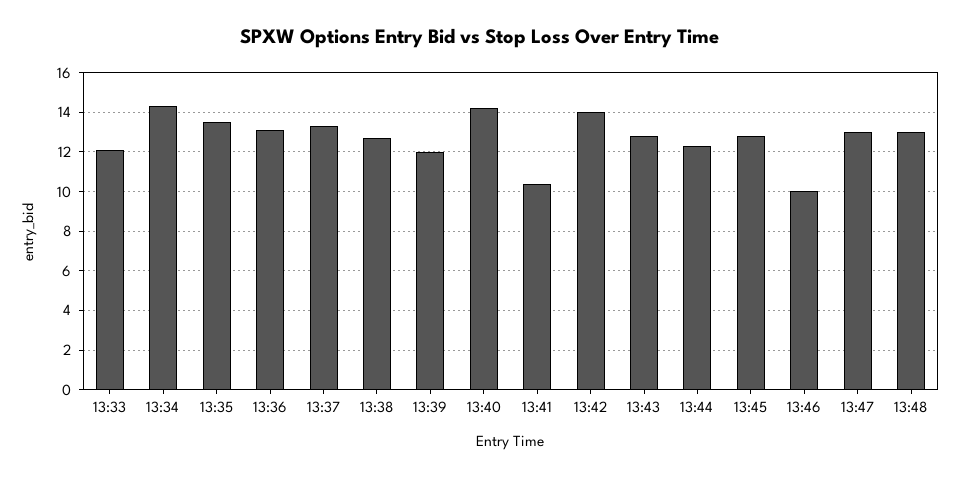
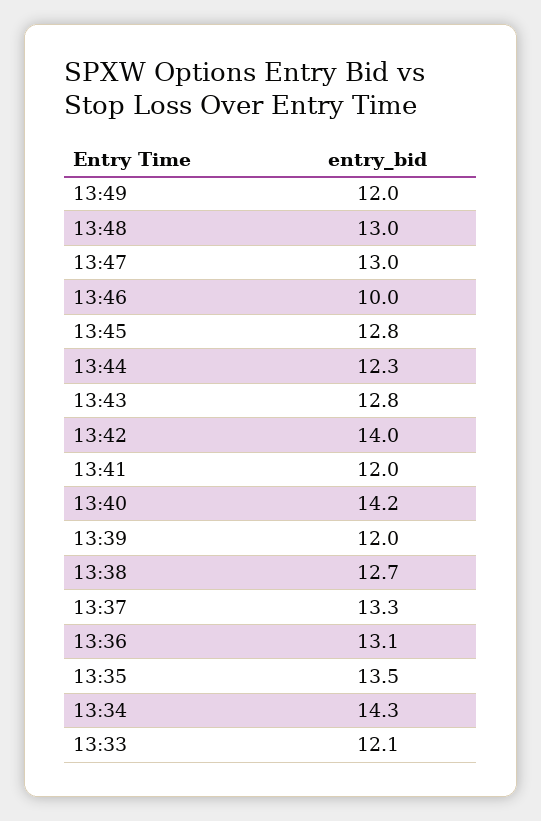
13:41: 10.5 -> 12
13:49: none -> 12

